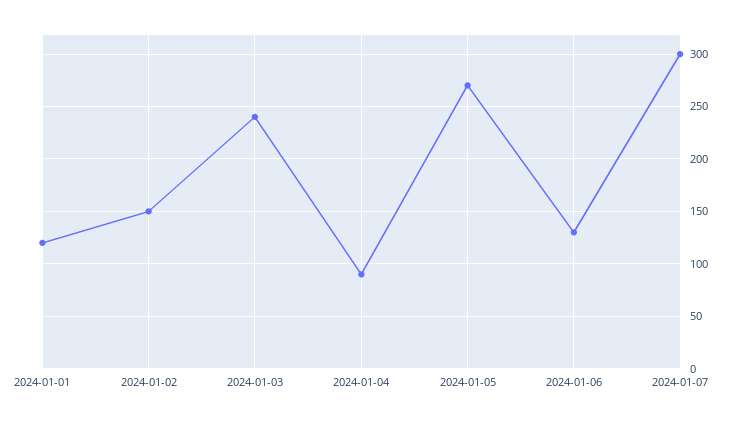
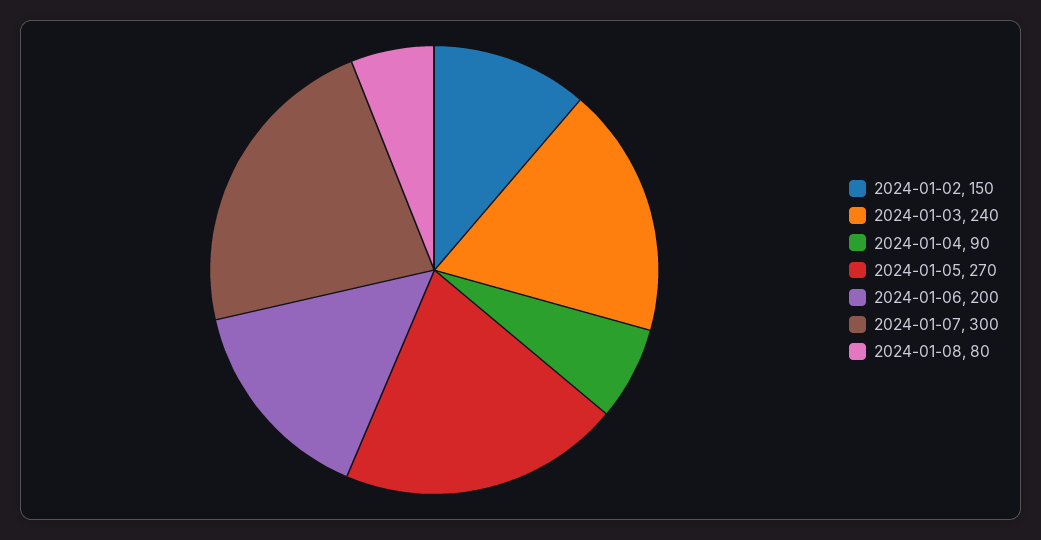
2024-01-01: 120 -> none
2024-01-06: 130 -> 200
2024-01-08: none -> 80

